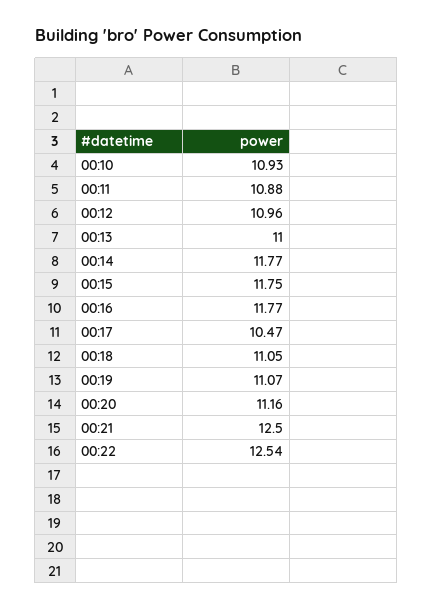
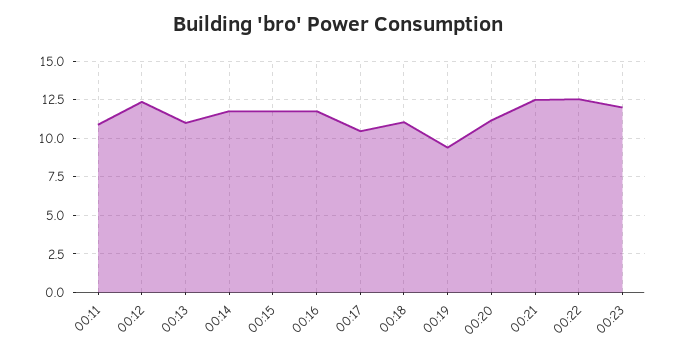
00:10: 10.93 -> none
00:12: 10.96 -> 12.5
00:19: 11.07 -> 9.5
00:23: none -> 12

